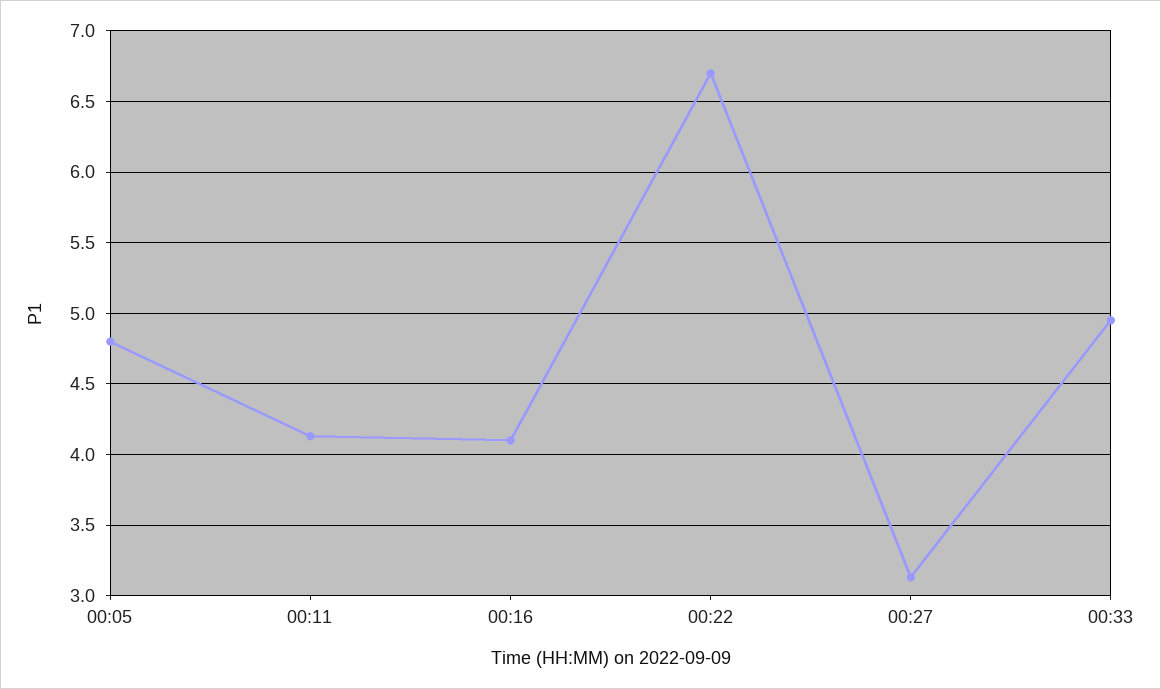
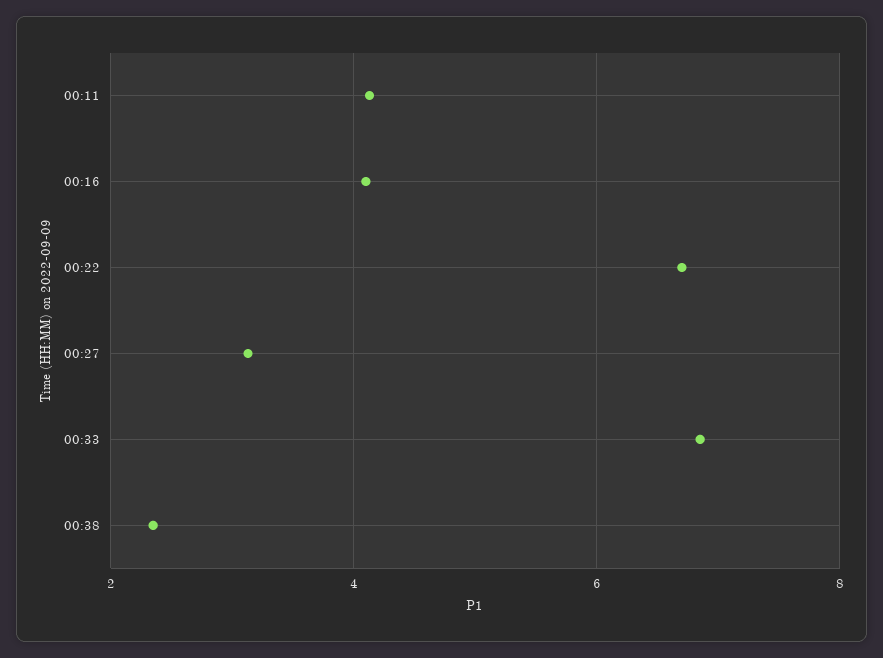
00:05: 4.8 -> none
00:33: 4.95 -> 6.8
00:38: none -> 2.4

